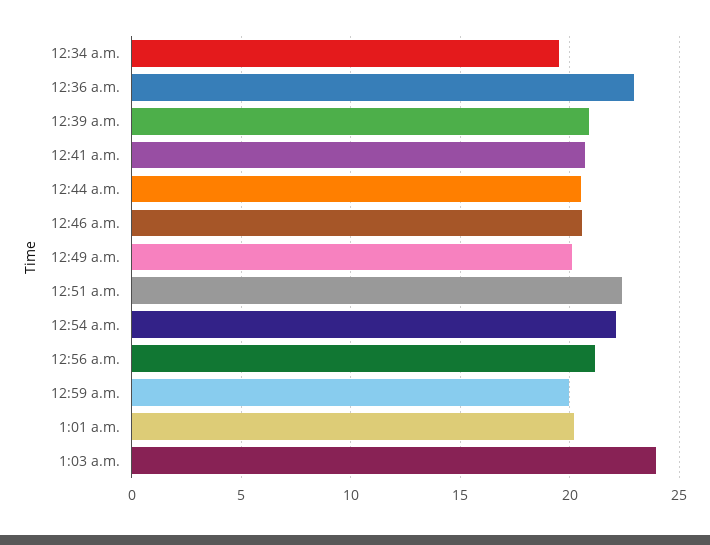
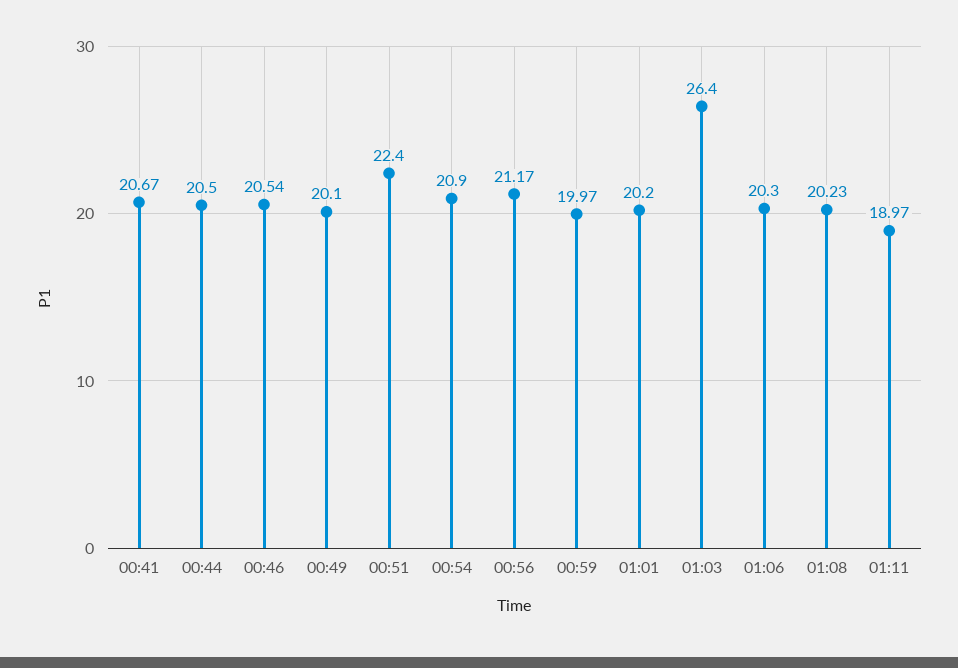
12:34 a.m.: 19.5 -> none
12:36 a.m.: 23 -> none
12:39 a.m.: 21 -> none
12:54 a.m.: 22 -> 20.9
1:03 a.m.: 24 -> 26.4
01:06: none -> 20.3
01:08: none -> 20.23
01:11: none -> 18.97

